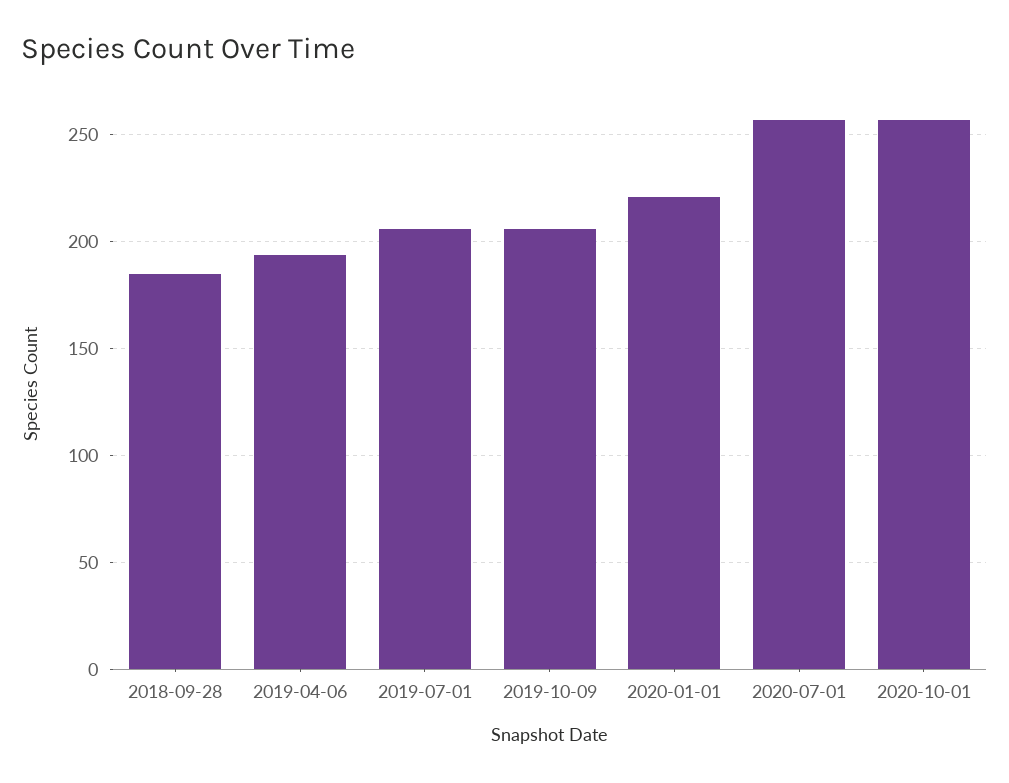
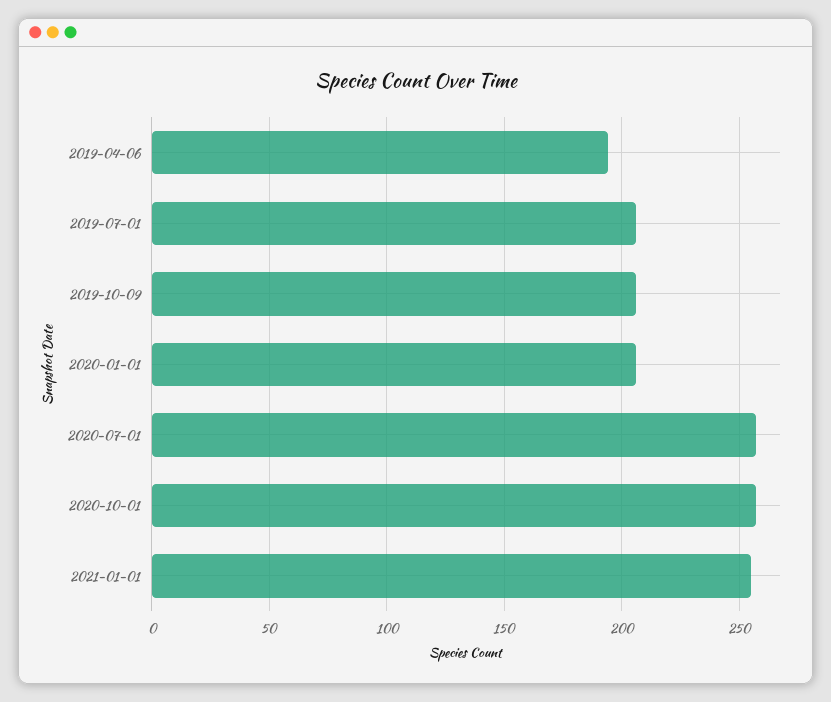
2018-09-28: 185 -> none
2020-01-01: 220 -> 205
2021-01-01: none -> 255

